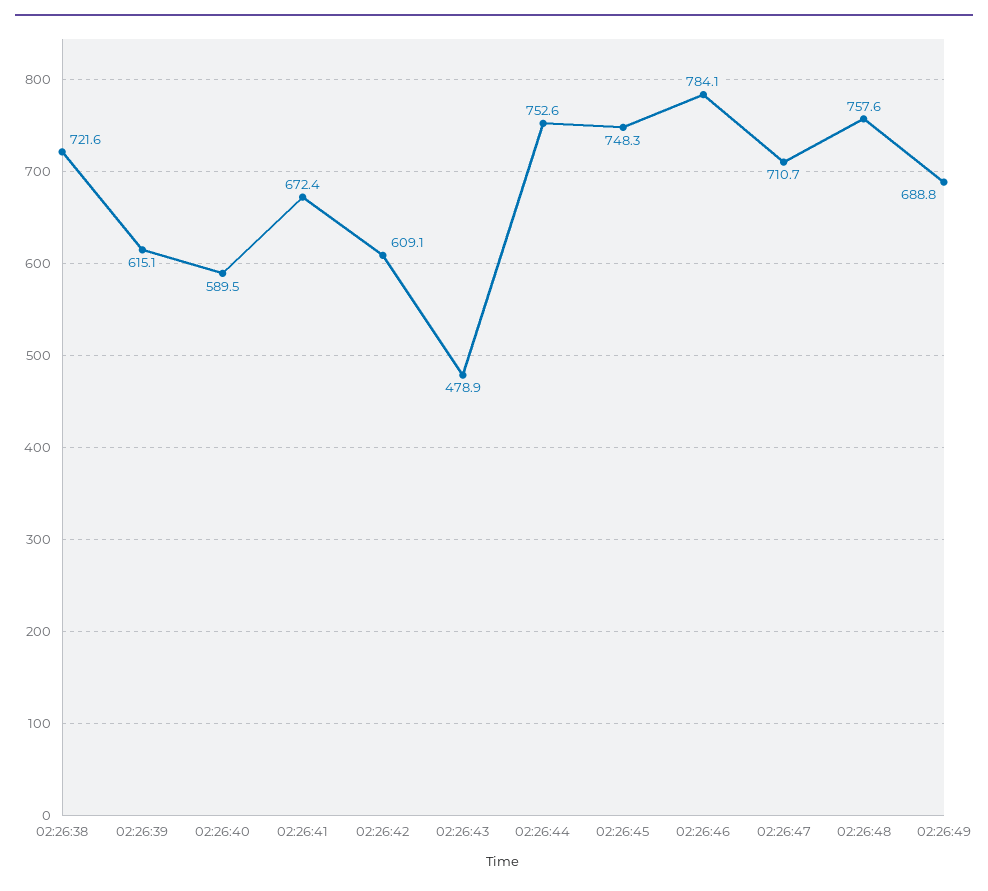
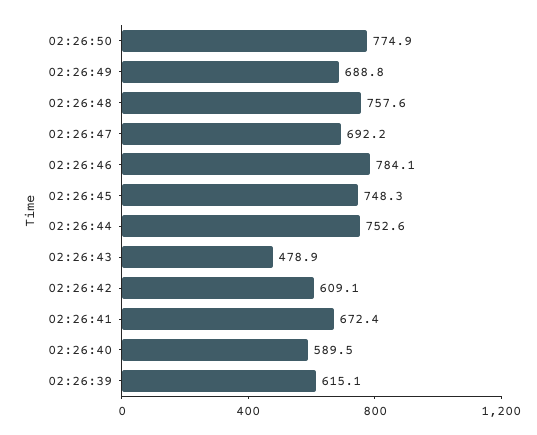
02:26:38: 721.6 -> none
02:26:47: 710.7 -> 692.2
02:26:50: none -> 774.9

